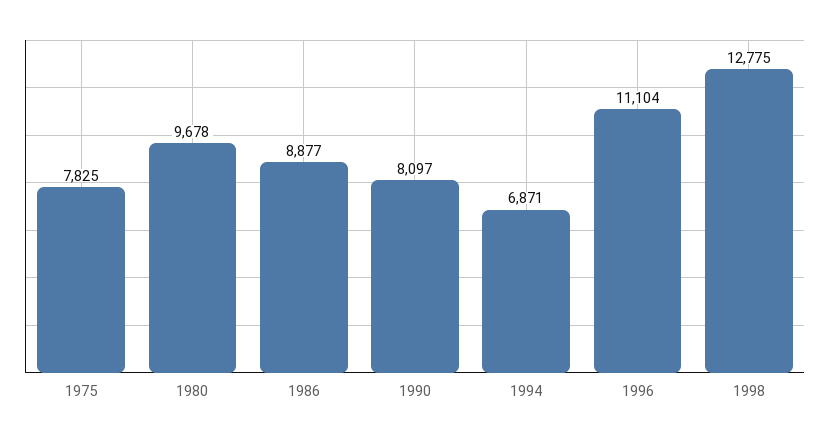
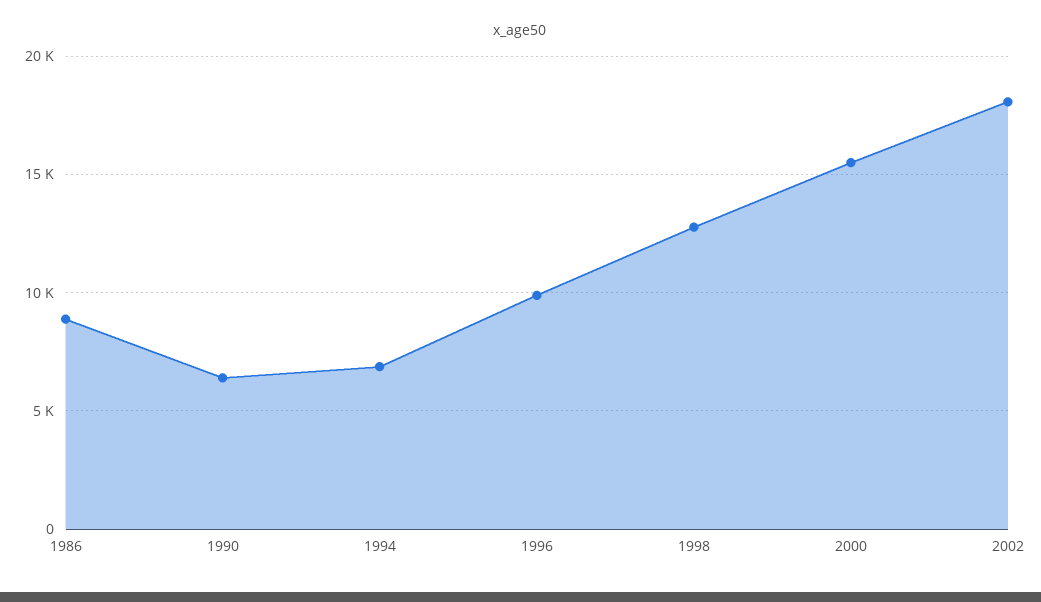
1975: 7825 -> none
1980: 9678 -> none
1990: 8097 -> 6500
1996: 11104 -> 10000
2000: none -> 15500
2002: none -> 18000

